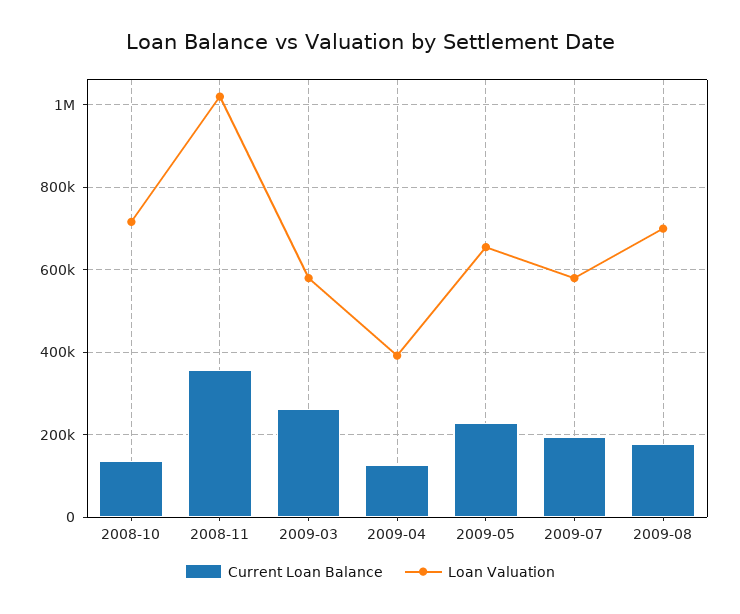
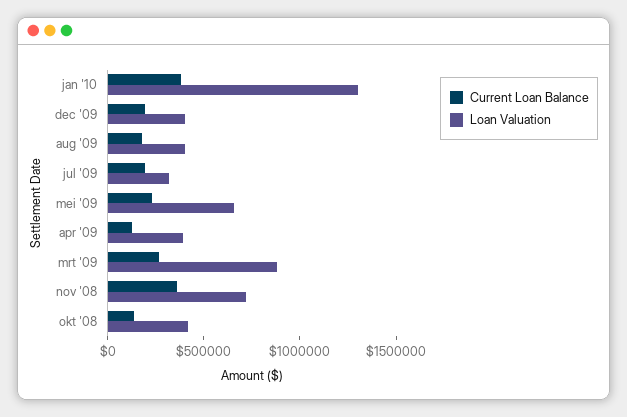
Loan Valuation, 2008-10: 720000 -> 400000
Loan Valuation, 2008-11: 1020000 -> 700000
Loan Valuation, 2009-03: 580000 -> 900000
Loan Valuation, 2009-07: 580000 -> 300000
Loan Valuation, 2009-08: 700000 -> 400000
Current Loan Balance, jan '10: none -> 400000
Loan Valuation, jan '10: none -> 1300000
Current Loan Balance, dec '09: none -> 200000
Loan Valuation, dec '09: none -> 400000

